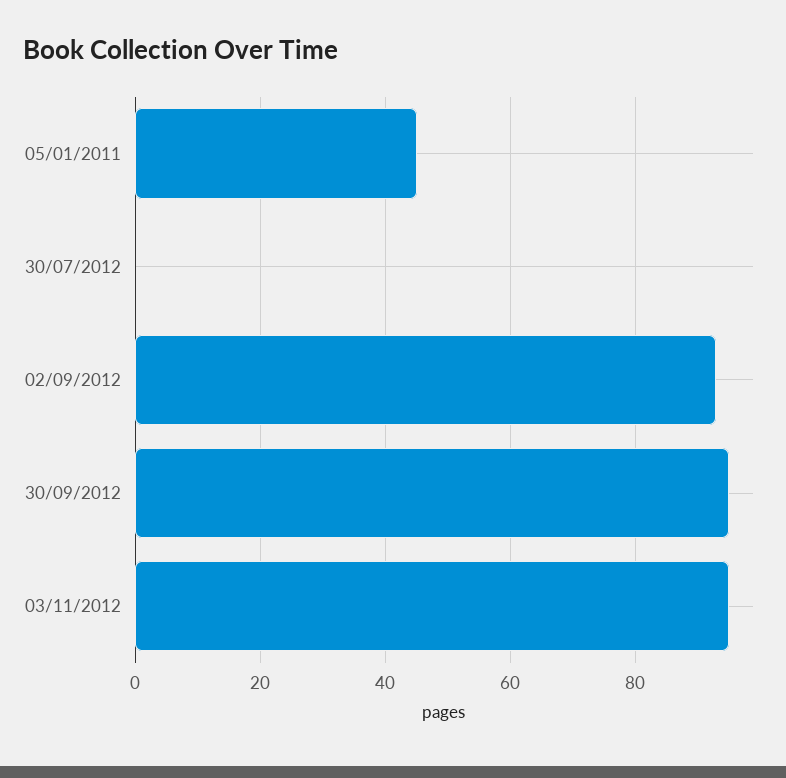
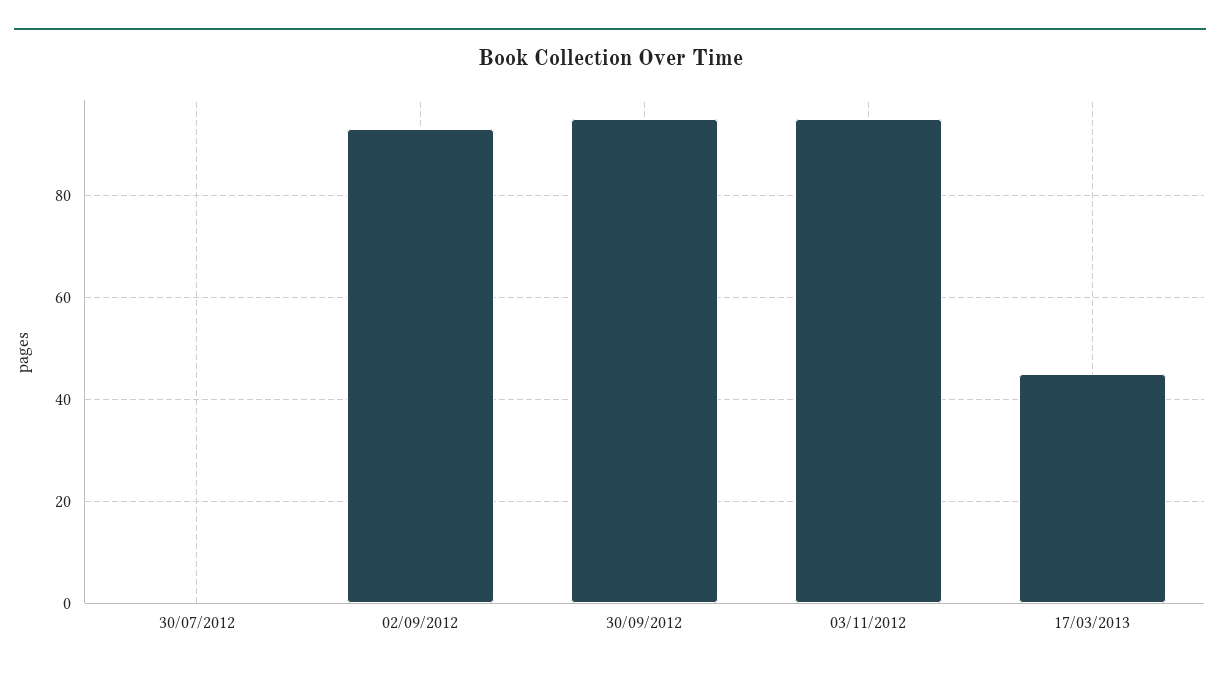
05/01/2011: 45 -> none
17/03/2013: none -> 45

